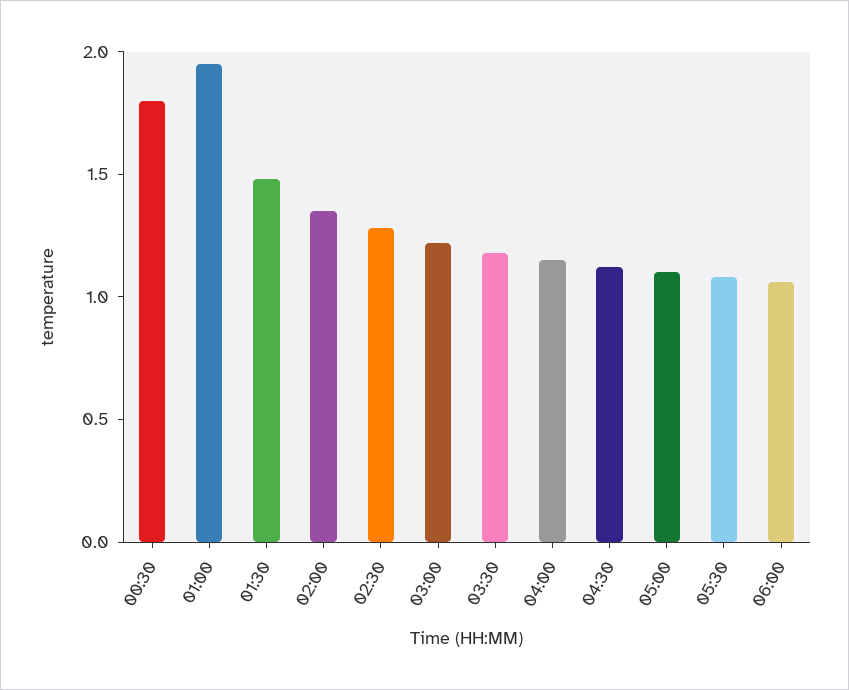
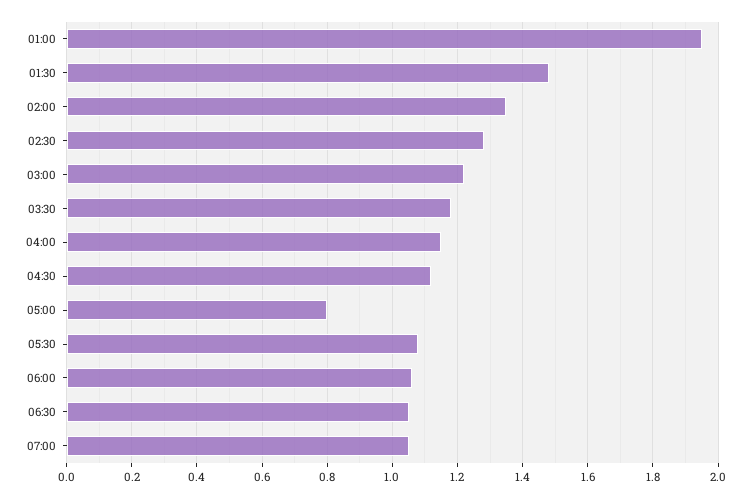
00:30: 1.8 -> none
05:00: 1.1 -> 0.8
06:30: none -> 1.05
07:00: none -> 1.05

